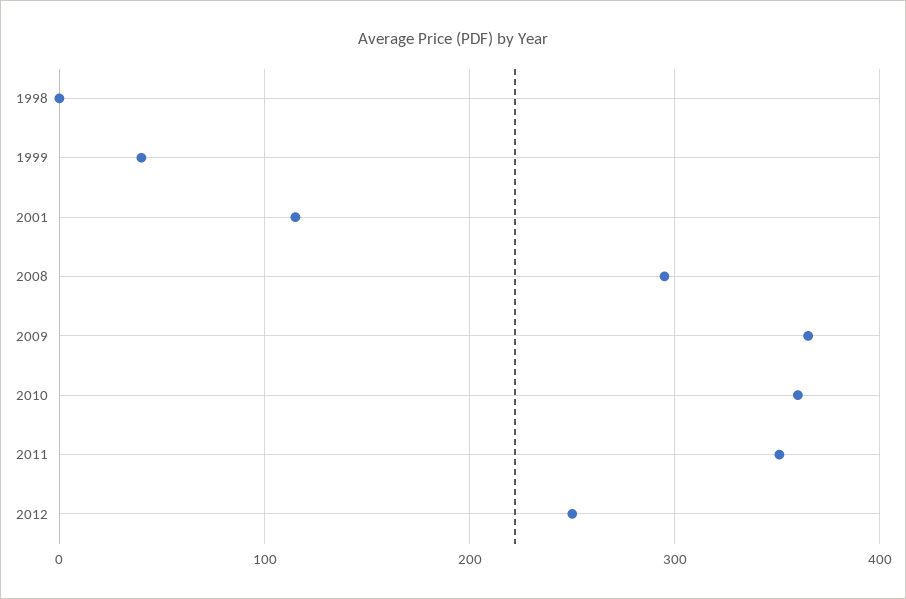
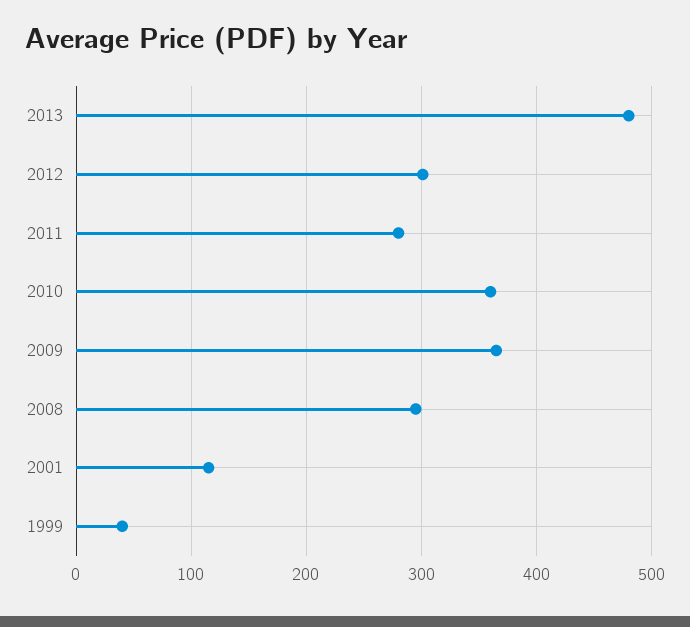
1998: 0 -> none
2011: 350 -> 280
2012: 250 -> 300
2013: none -> 480

